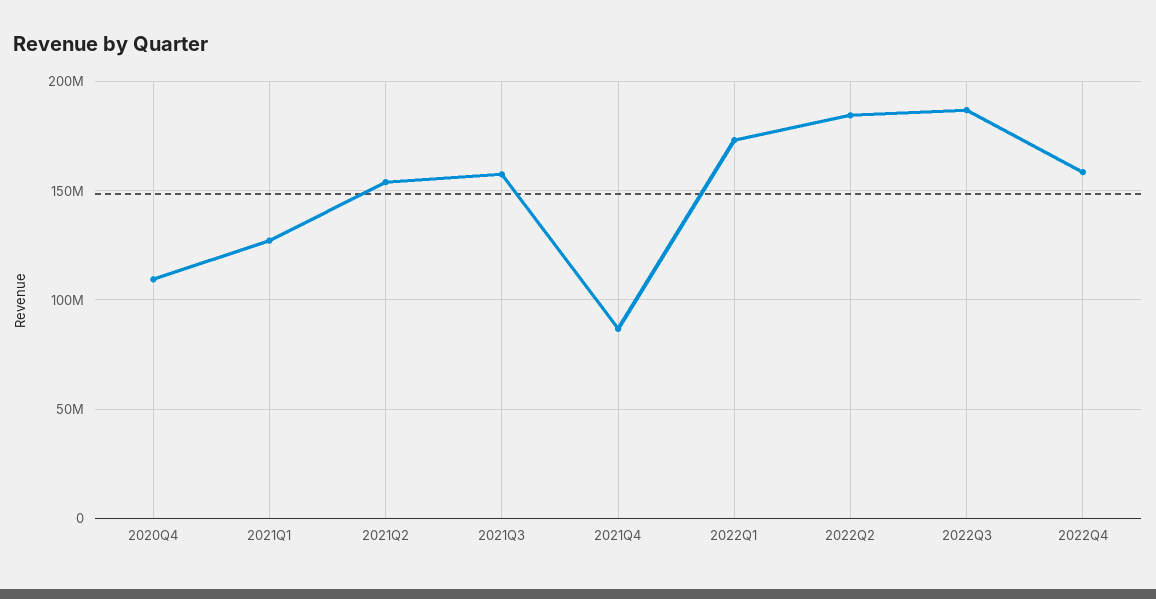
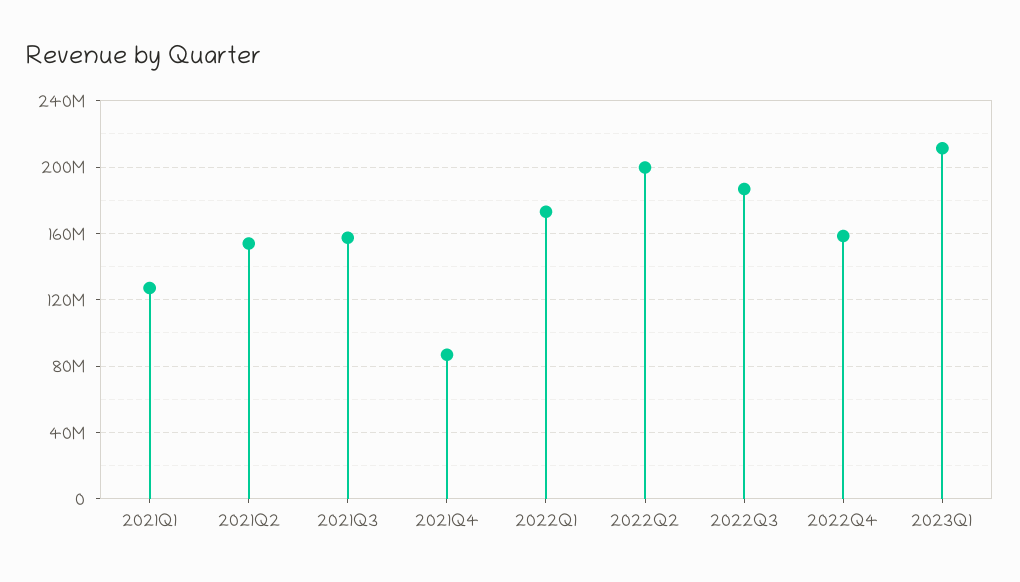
2020Q4: 110000000 -> none
2022Q2: 185000000 -> 200000000
2023Q1: none -> 210000000

